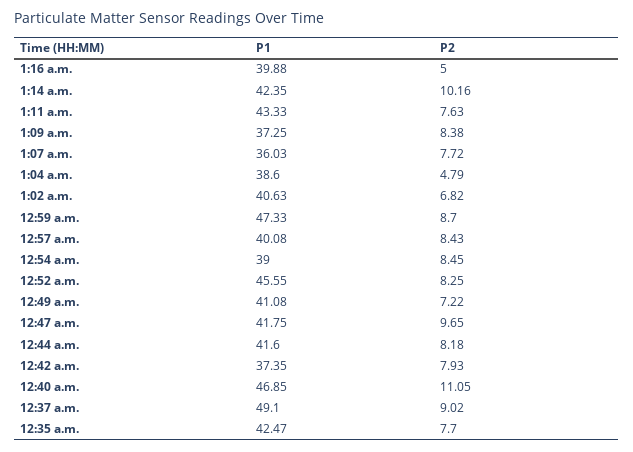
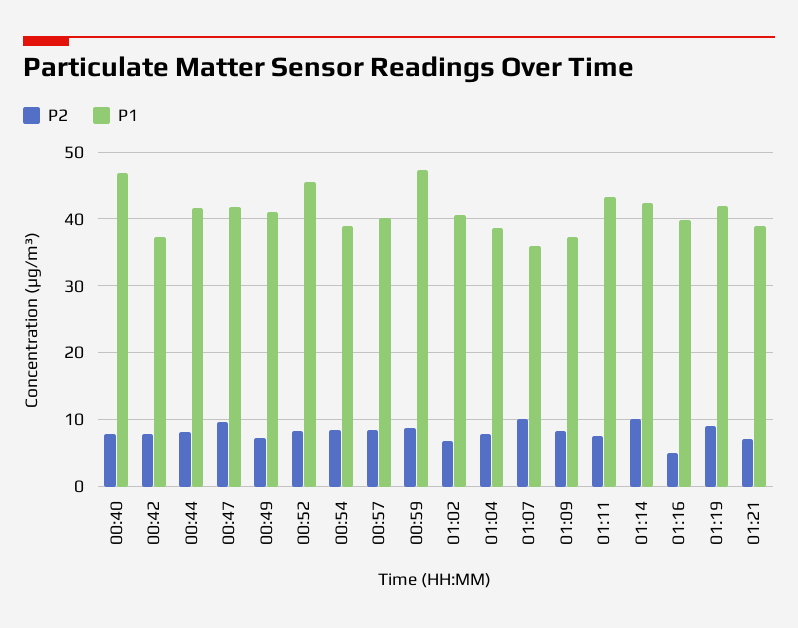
P2, 1:07 a.m.: 7.72 -> 10
P2, 1:04 a.m.: 4.79 -> 8
P2, 12:40 a.m.: 11.05 -> 8
P1, 12:37 a.m.: 49.1 -> none
P2, 12:37 a.m.: 9.02 -> none
P1, 12:35 a.m.: 42.47 -> none
P2, 12:35 a.m.: 7.7 -> none
P2, 01:19: none -> 9
P1, 01:19: none -> 42
P2, 01:21: none -> 7
P1, 01:21: none -> 39

